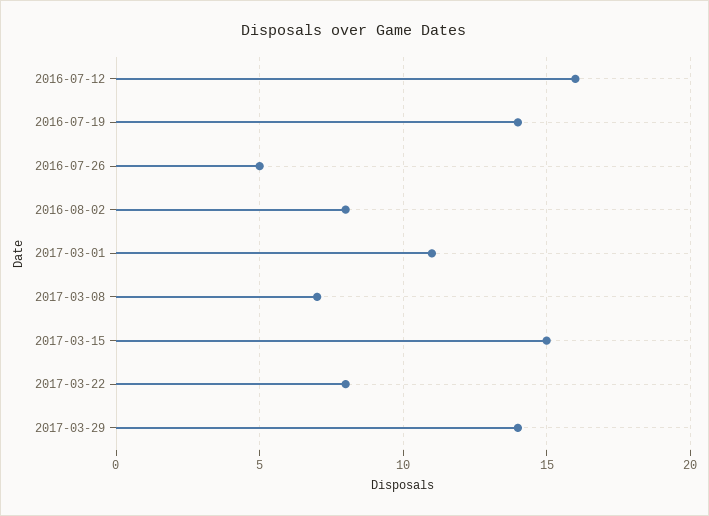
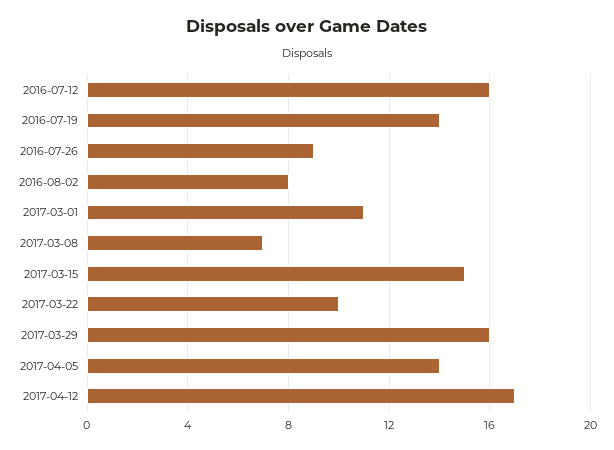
2016-07-26: 5 -> 9
2017-03-22: 8 -> 10
2017-03-29: 14 -> 16
2017-04-05: none -> 14
2017-04-12: none -> 17

